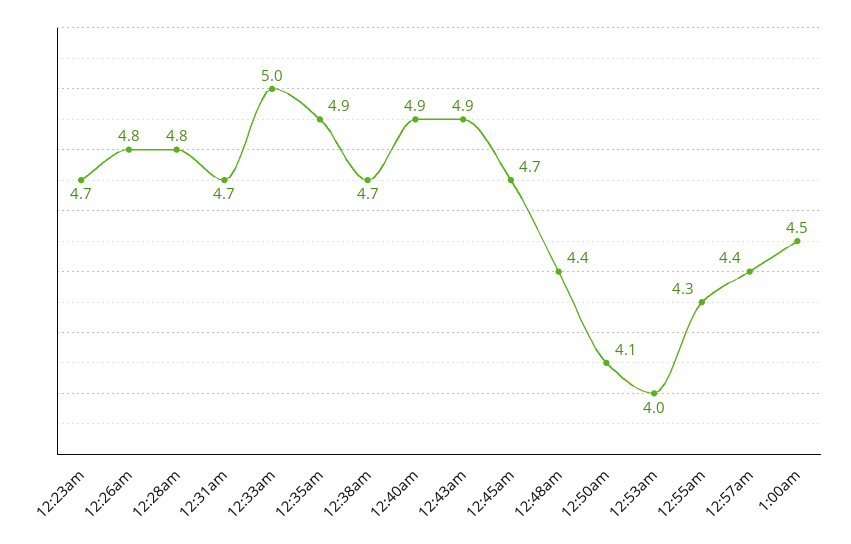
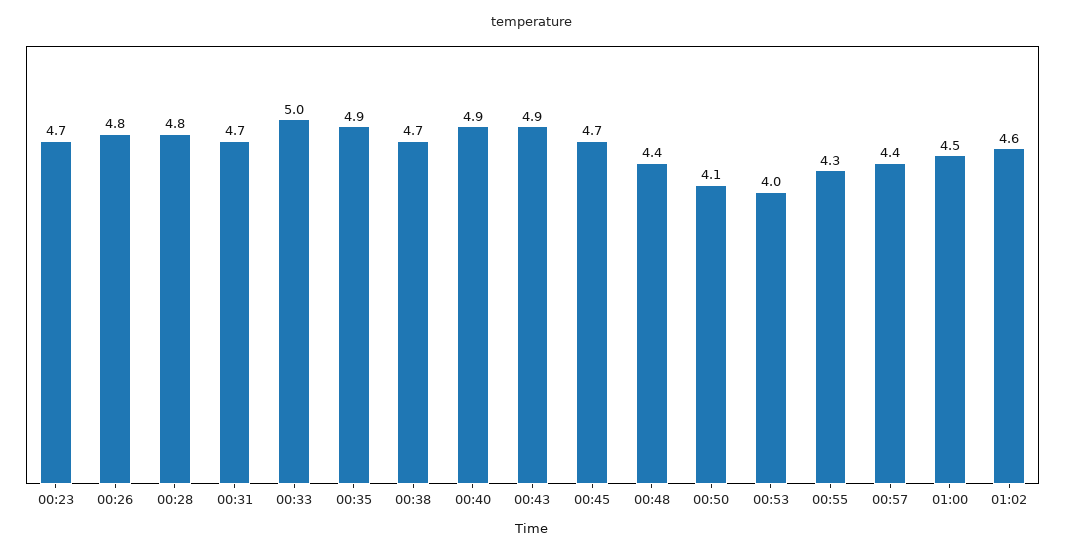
01:02: none -> 4.6

